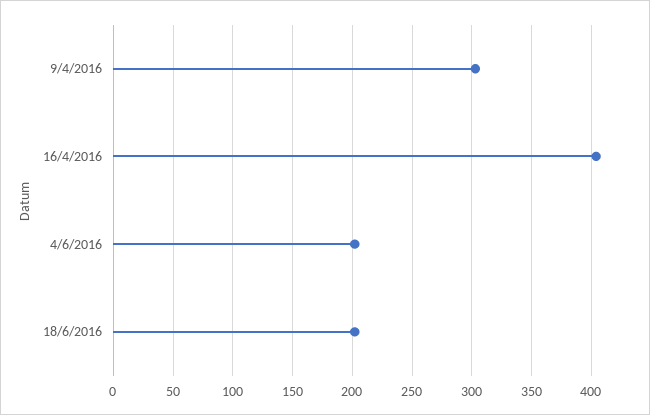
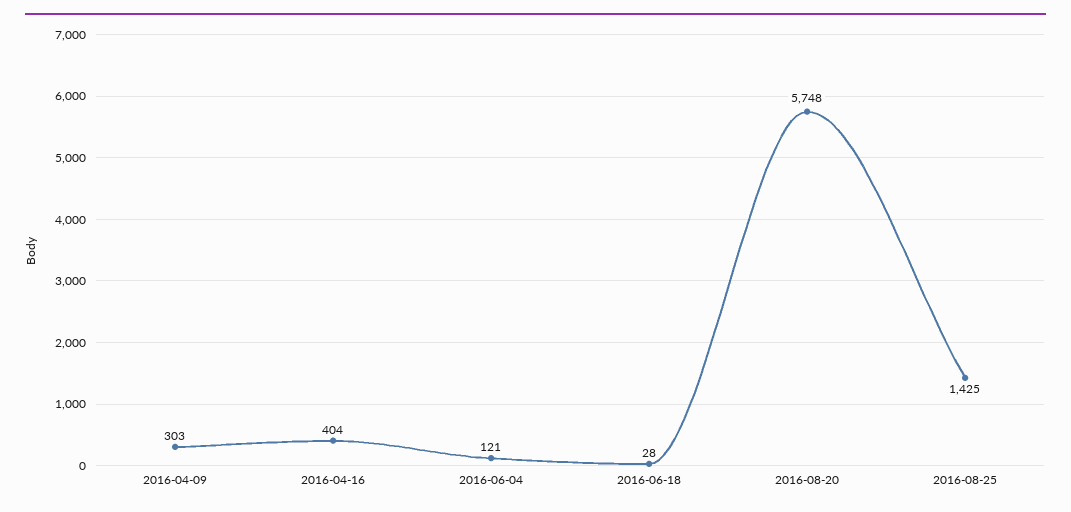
4/6/2016: 200 -> 121
18/6/2016: 200 -> 28
2016-08-20: none -> 5748
2016-08-25: none -> 1425

